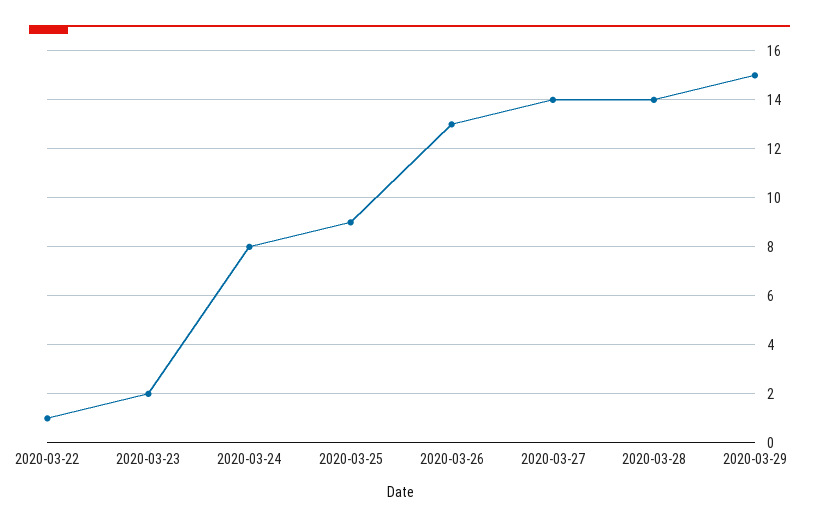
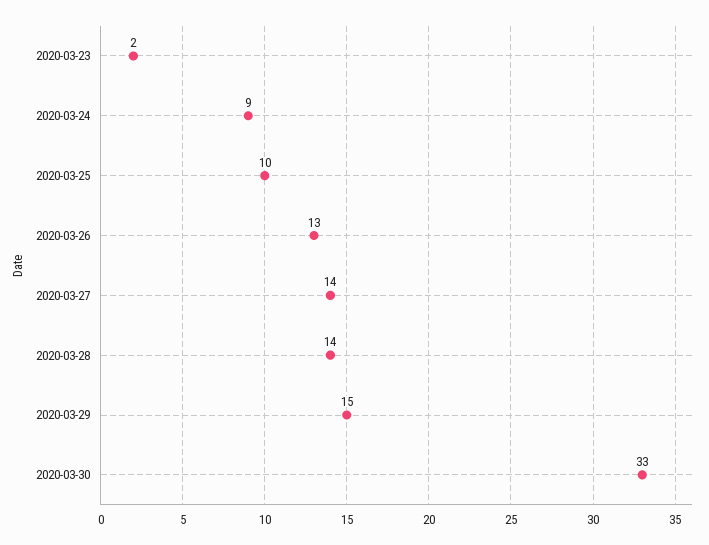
2020-03-22: 1 -> none
2020-03-24: 8 -> 9
2020-03-25: 9 -> 10
2020-03-30: none -> 33

